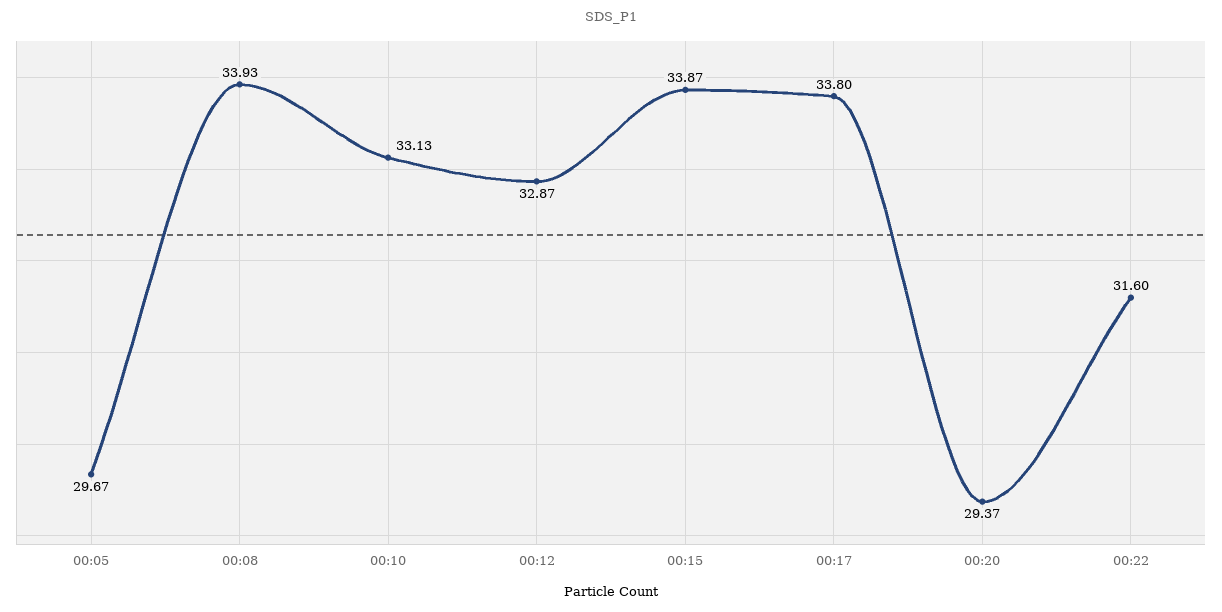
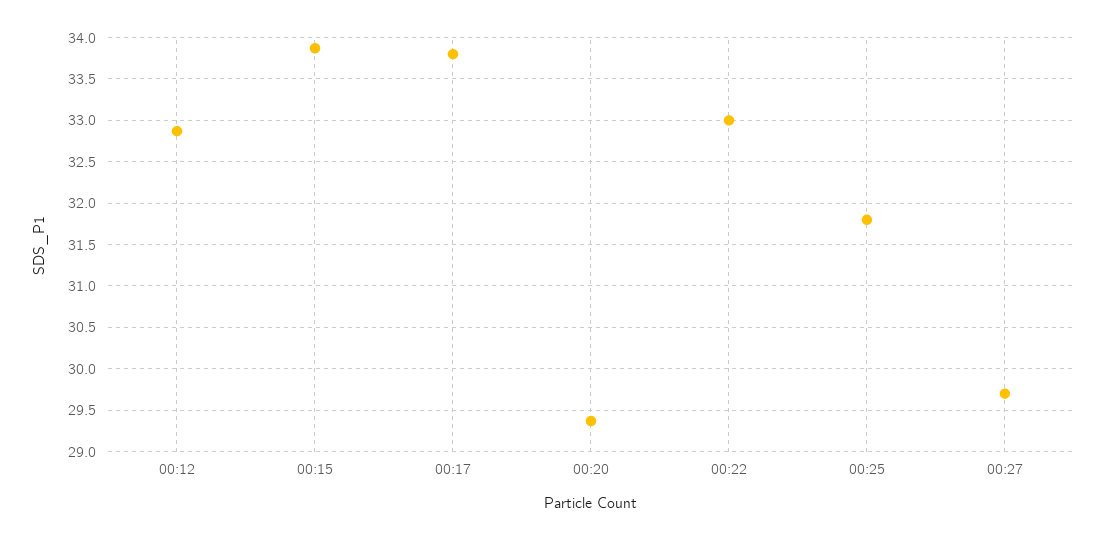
00:05: 29.67 -> none
00:08: 33.93 -> none
00:10: 33.13 -> none
00:22: 31.6 -> 33
00:25: none -> 31.8
00:27: none -> 29.7

